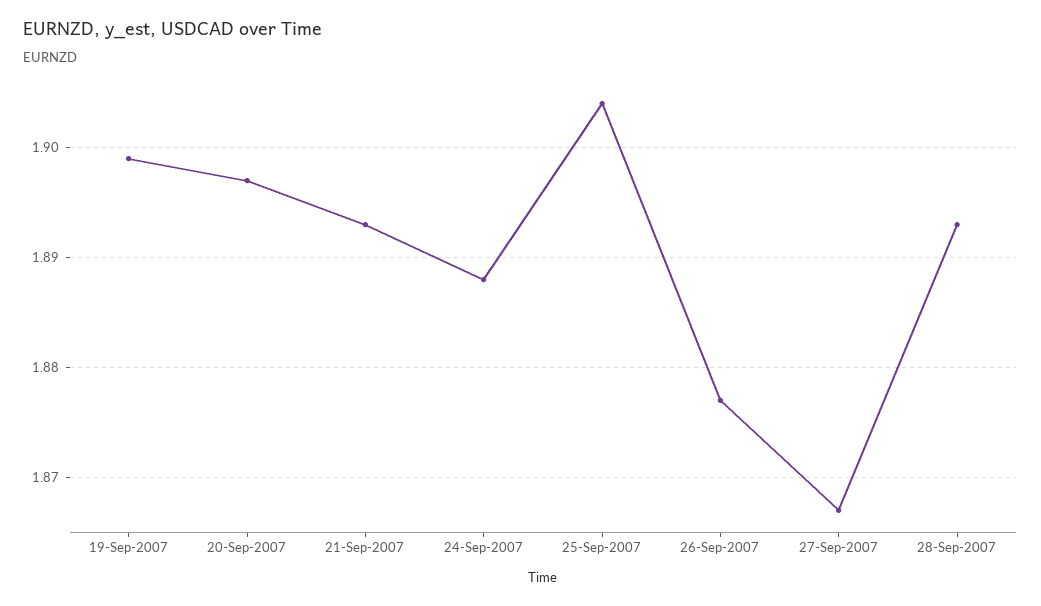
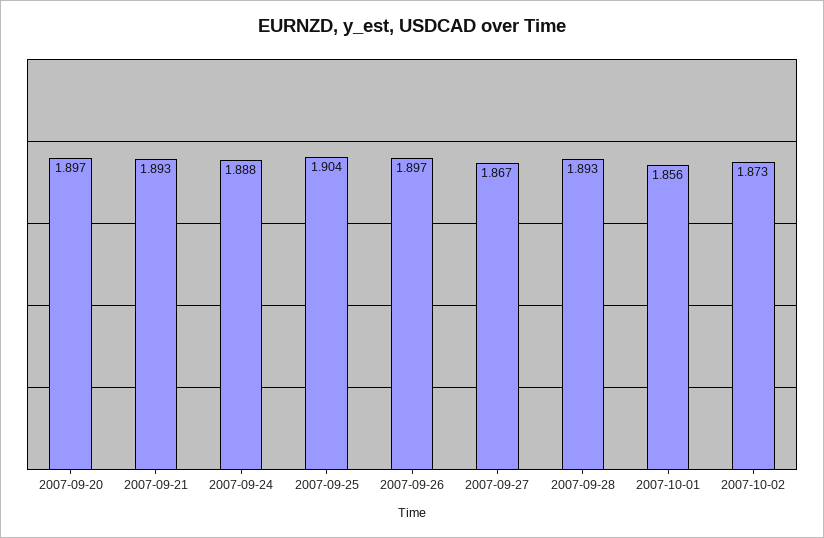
19-Sep-2007: 1.899 -> none
26-Sep-2007: 1.877 -> 1.897
2007-10-01: none -> 1.856
2007-10-02: none -> 1.873

